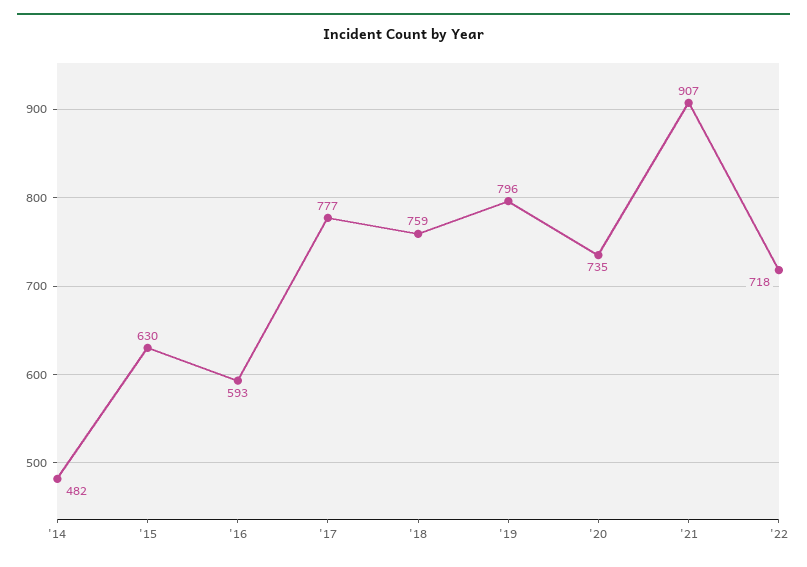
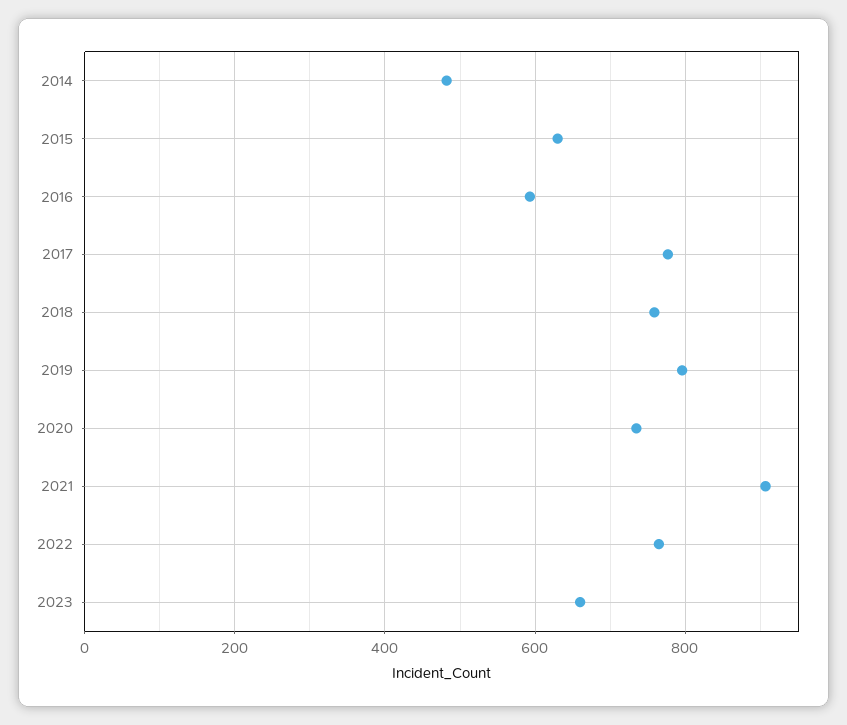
'22: 718 -> 760
2023: none -> 660

